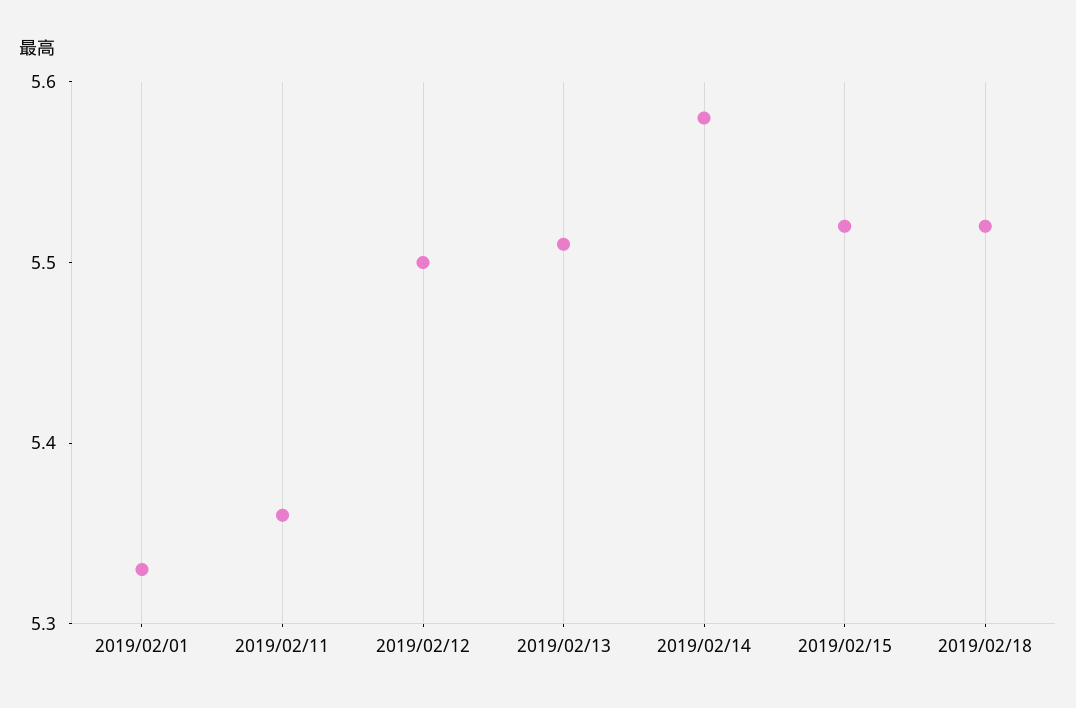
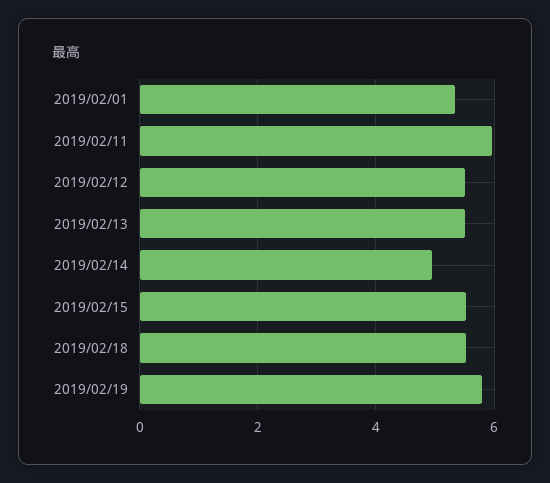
2019/02/11: 5.36 -> 6
2019/02/14: 5.58 -> 5
2019/02/19: none -> 5.8

